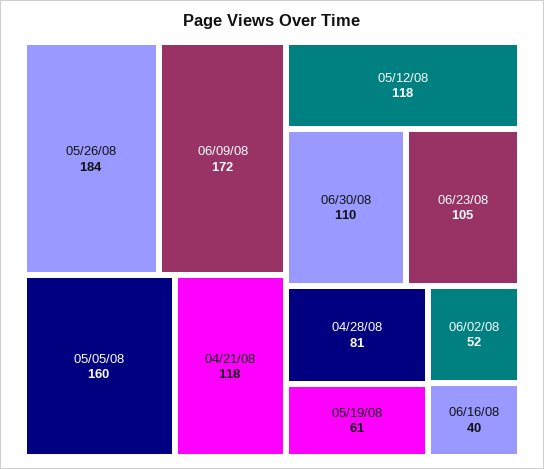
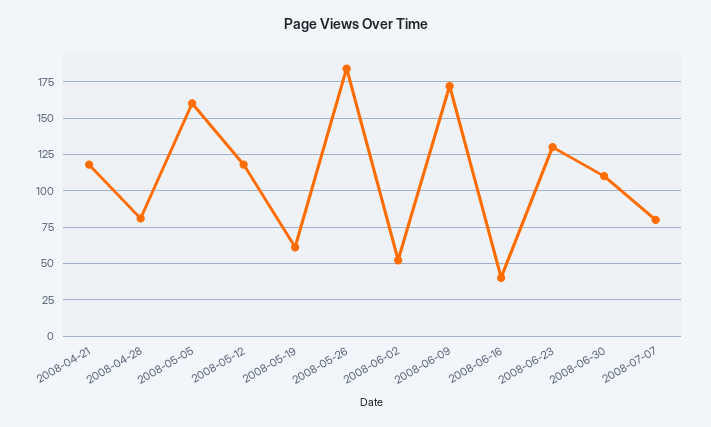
06/23/08: 105 -> 130
2008-07-07: none -> 80

